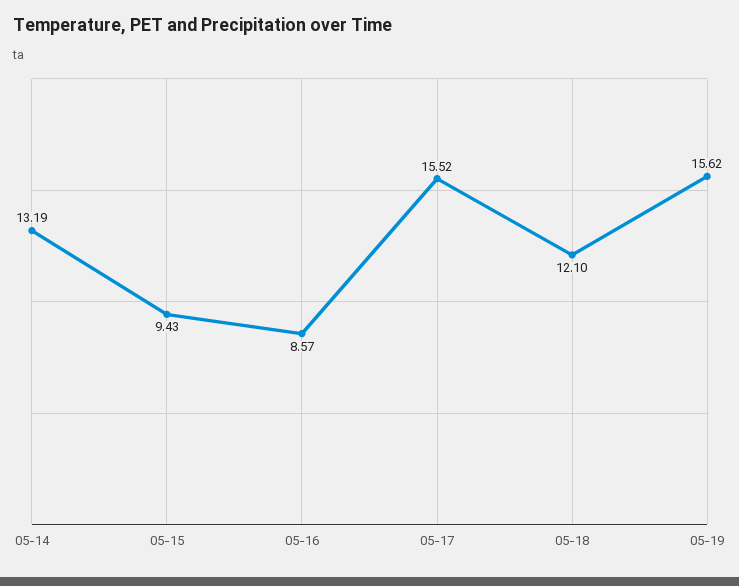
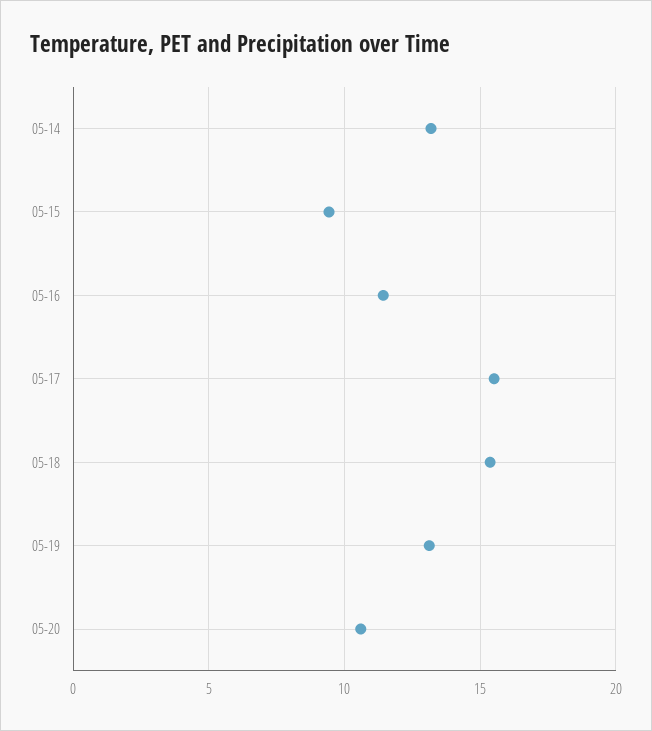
05-16: 8.57 -> 11.5
05-18: 12.1 -> 15.5
05-19: 15.62 -> 13
05-20: none -> 10.5

